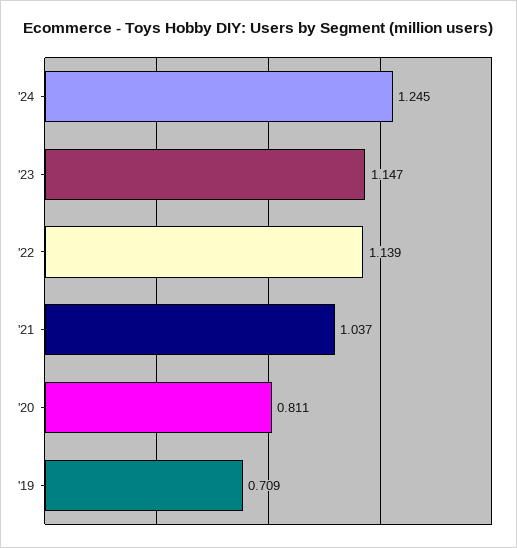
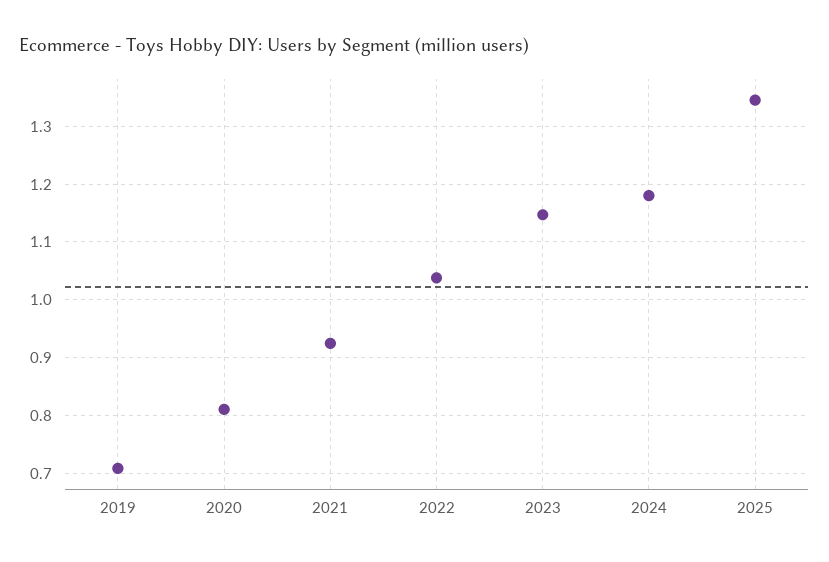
'24: 1.245 -> 1.18
'22: 1.139 -> 1.04
'21: 1.037 -> 0.92
2025: none -> 1.34

